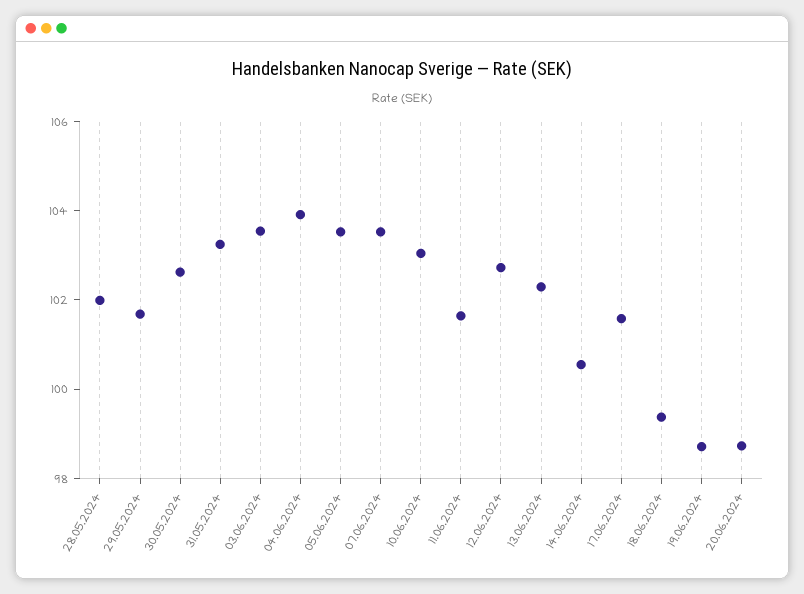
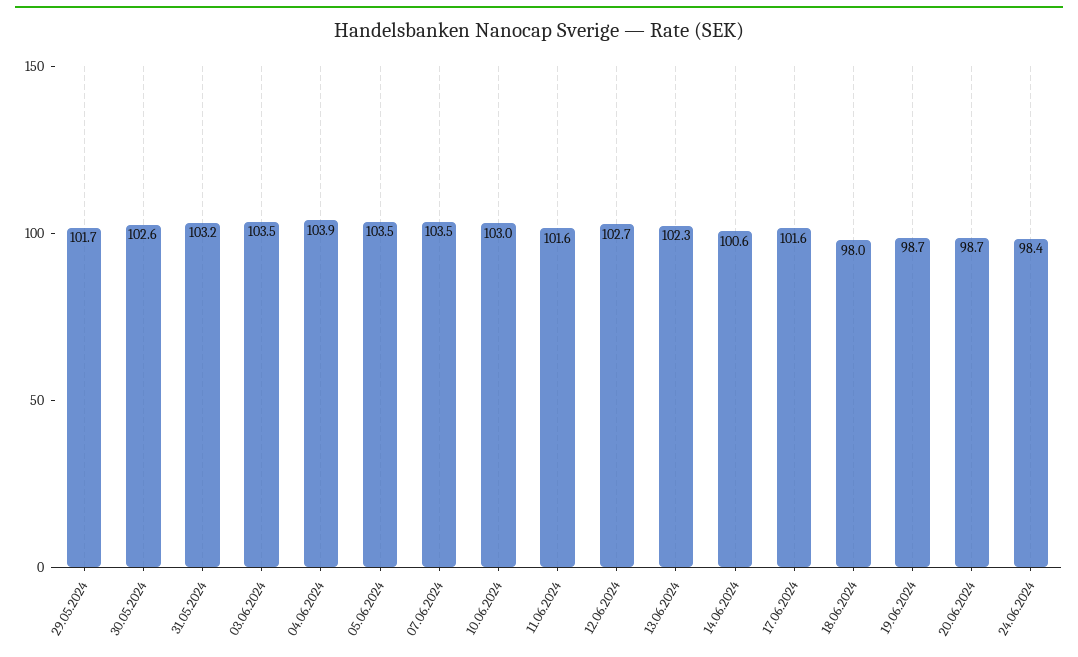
28.05.2024: 102 -> none
18.06.2024: 99.5 -> 98
24.06.2024: none -> 98.4

